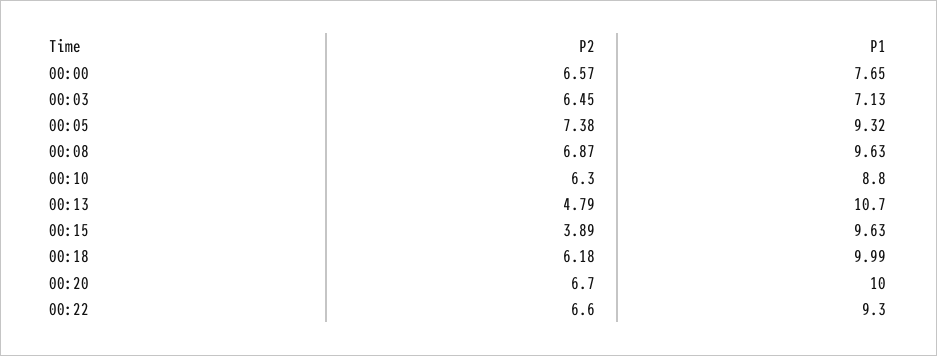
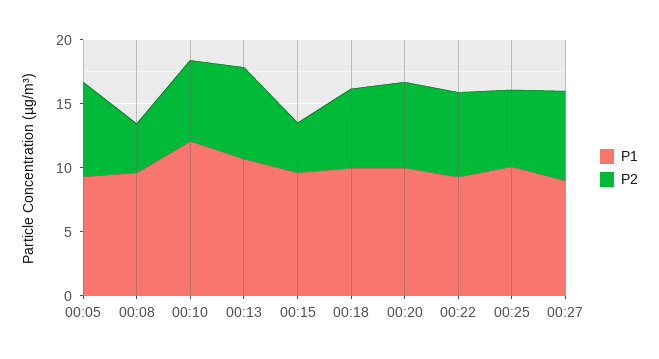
P2, 00:00: 6.57 -> none
P1, 00:00: 7.65 -> none
P2, 00:03: 6.45 -> none
P1, 00:03: 7.13 -> none
P2, 00:08: 6.87 -> 4
P1, 00:10: 8.8 -> 12
P2, 00:13: 4.79 -> 7
P1, 00:25: none -> 10
P2, 00:25: none -> 6
P1, 00:27: none -> 9
P2, 00:27: none -> 7

